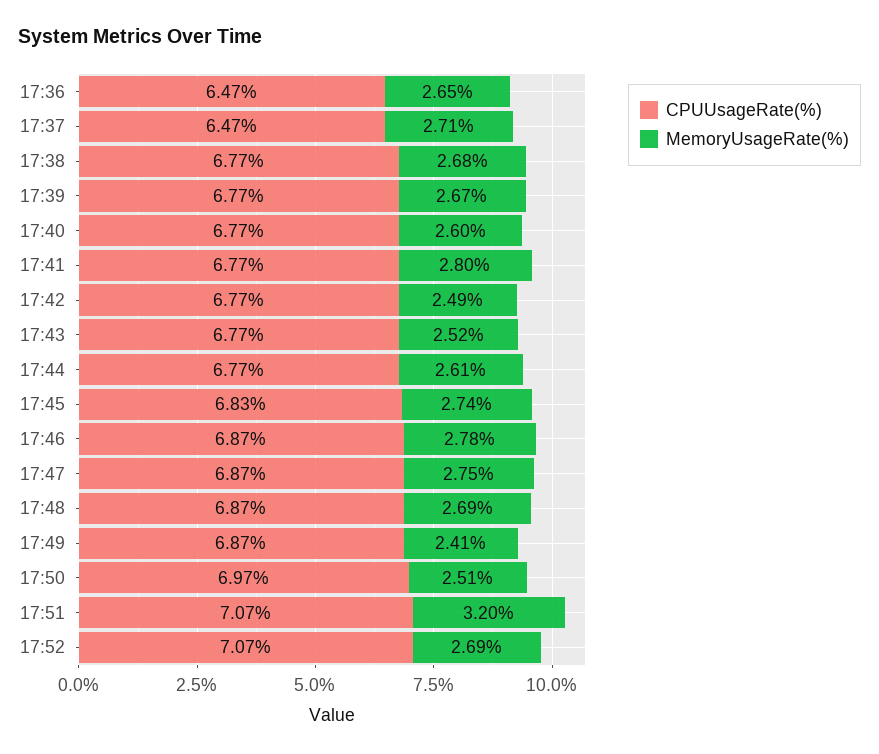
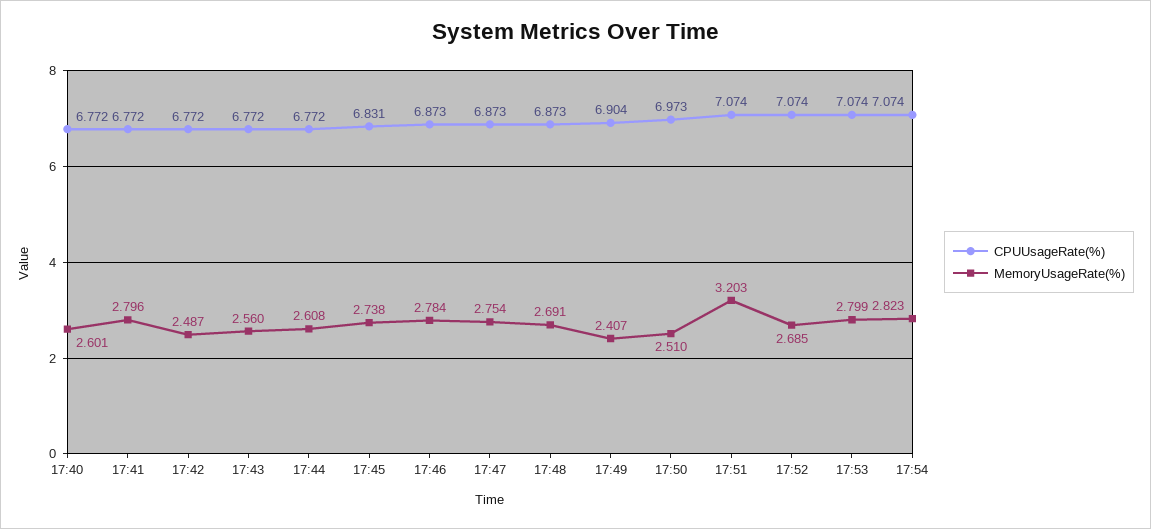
CPUUsageRate(%), 17:36: 6.47 -> none
MemoryUsageRate(%), 17:36: 2.65 -> none
CPUUsageRate(%), 17:37: 6.47 -> none
MemoryUsageRate(%), 17:37: 2.71 -> none
CPUUsageRate(%), 17:38: 6.77 -> none
MemoryUsageRate(%), 17:38: 2.68 -> none
CPUUsageRate(%), 17:39: 6.77 -> none
MemoryUsageRate(%), 17:39: 2.67 -> none
MemoryUsageRate(%), 17:43: 2.52 -> 2.56
CPUUsageRate(%), 17:49: 6.87 -> 6.904
CPUUsageRate(%), 17:53: none -> 7.074
MemoryUsageRate(%), 17:53: none -> 2.799
CPUUsageRate(%), 17:54: none -> 7.074
MemoryUsageRate(%), 17:54: none -> 2.823

